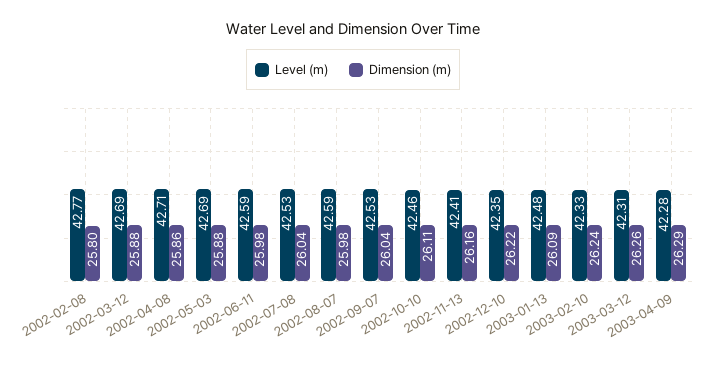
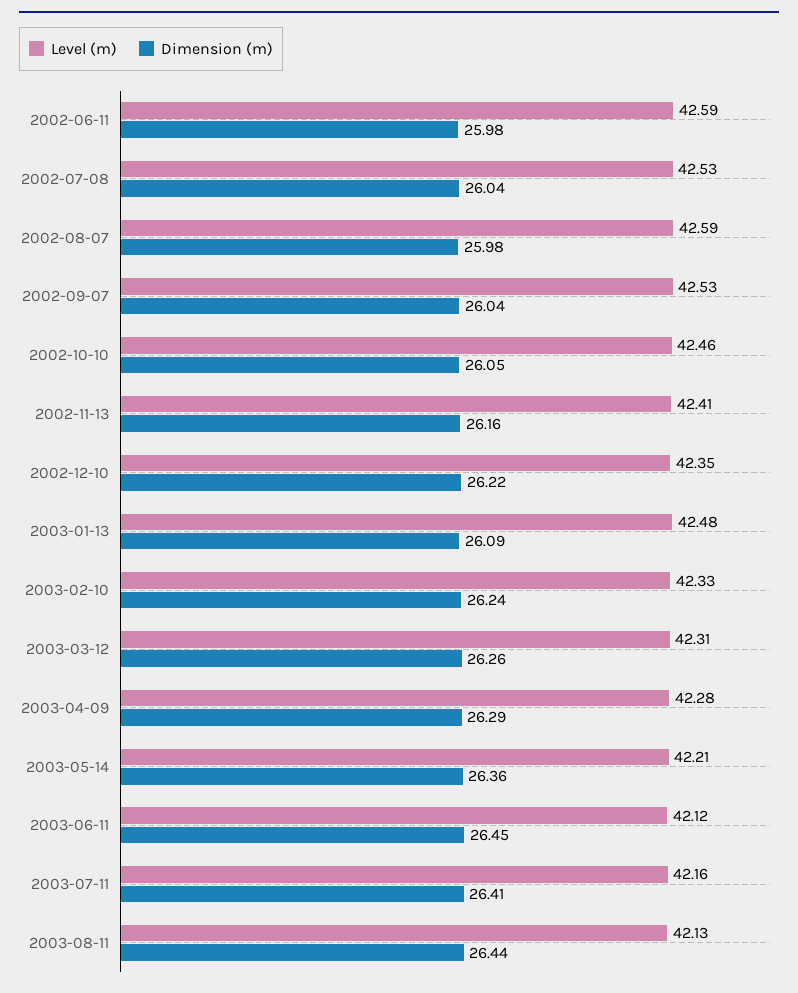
Level (m), 2002-02-08: 42.77 -> none
Dimension (m), 2002-02-08: 25.8 -> none
Level (m), 2002-03-12: 42.69 -> none
Dimension (m), 2002-03-12: 25.88 -> none
Level (m), 2002-04-08: 42.71 -> none
Dimension (m), 2002-04-08: 25.86 -> none
Level (m), 2002-05-03: 42.69 -> none
Dimension (m), 2002-05-03: 25.88 -> none
Dimension (m), 2002-10-10: 26.11 -> 26.05
Level (m), 2003-05-14: none -> 42.21
Dimension (m), 2003-05-14: none -> 26.36
Level (m), 2003-06-11: none -> 42.12
Dimension (m), 2003-06-11: none -> 26.45
Level (m), 2003-07-11: none -> 42.16
Dimension (m), 2003-07-11: none -> 26.41
Level (m), 2003-08-11: none -> 42.13
Dimension (m), 2003-08-11: none -> 26.44

